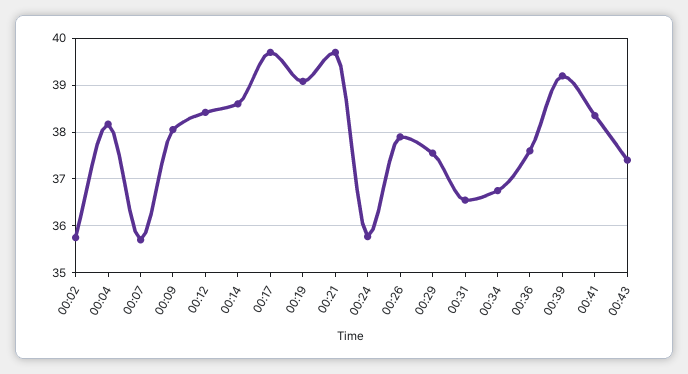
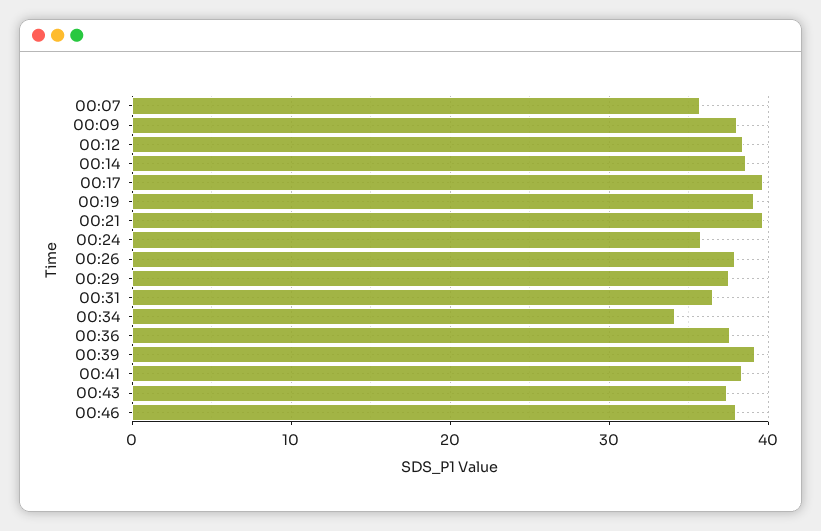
00:02: 35.8 -> none
00:04: 38.2 -> none
00:34: 36.8 -> 34
00:46: none -> 38

